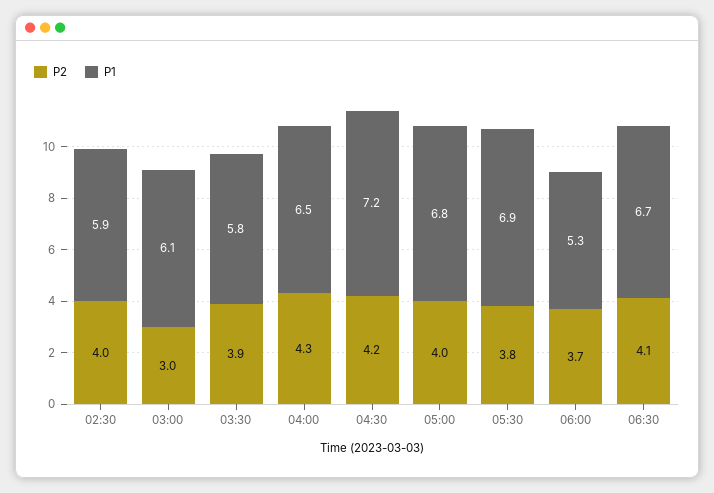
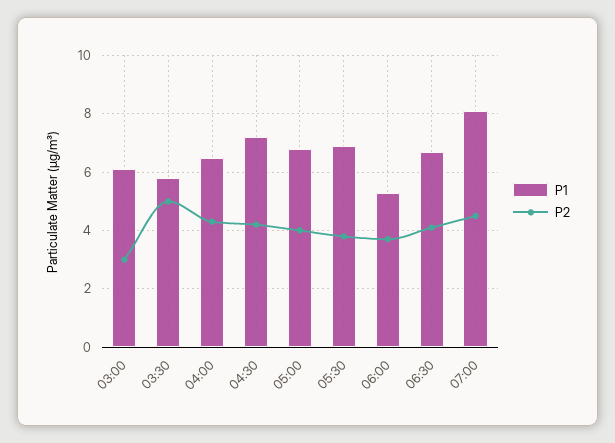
P2, 02:30: 4 -> none
P1, 02:30: 5.9 -> none
P2, 03:30: 3.9 -> 5
P1, 07:00: none -> 8
P2, 07:00: none -> 4.5

